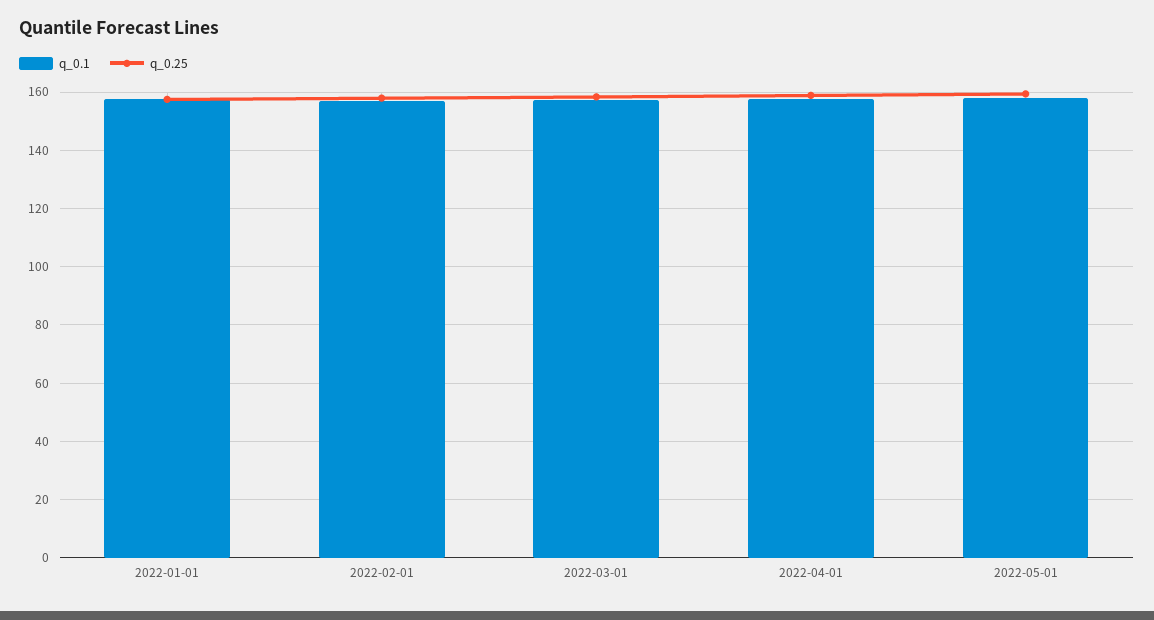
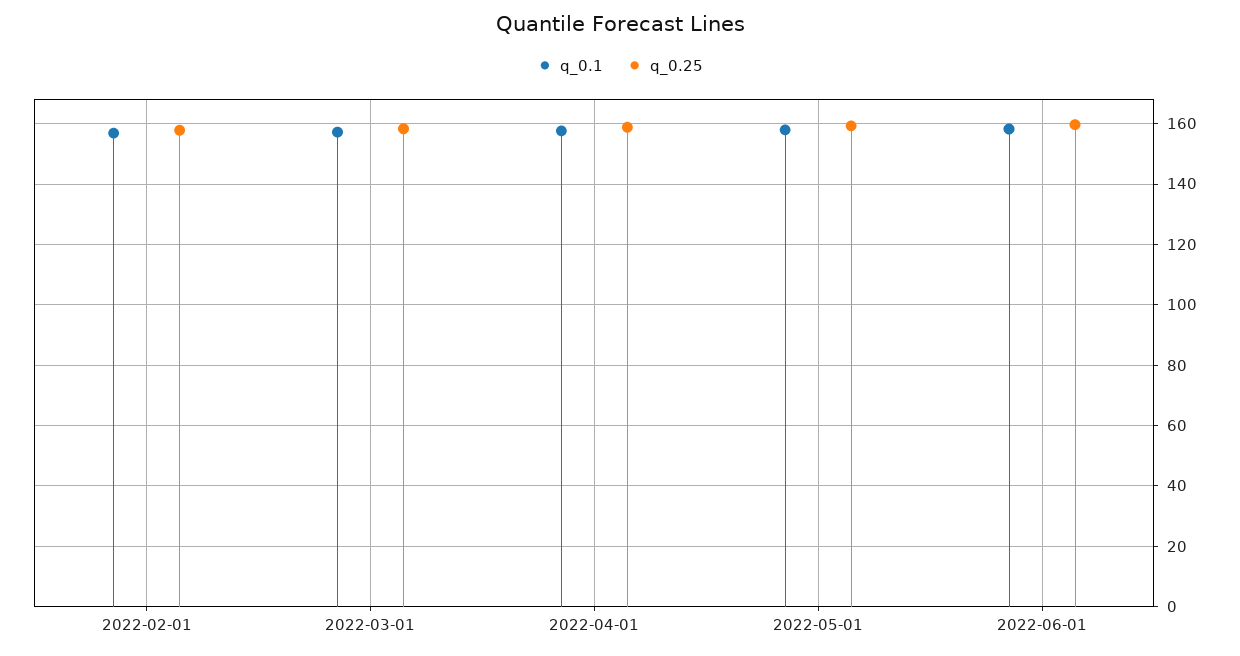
q_0.1, 2022-01-01: 157.5 -> none
q_0.25, 2022-01-01: 157.5 -> none
q_0.1, 2022-06-01: none -> 158
q_0.25, 2022-06-01: none -> 160

